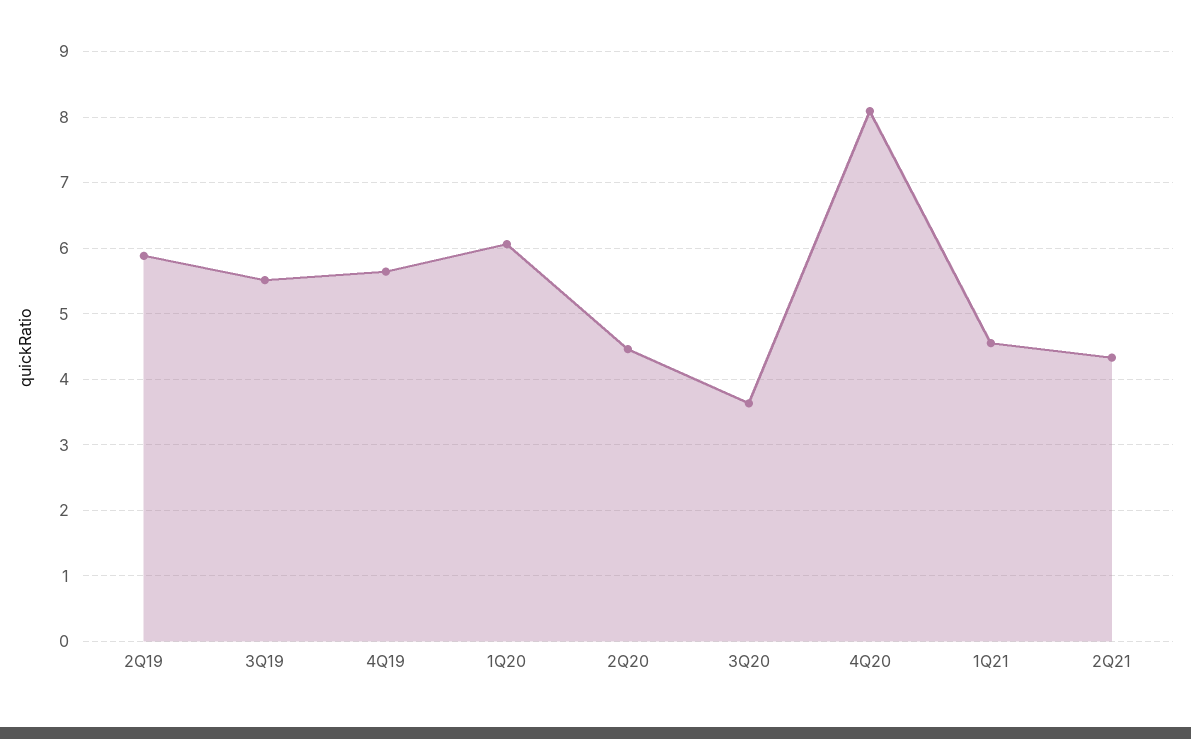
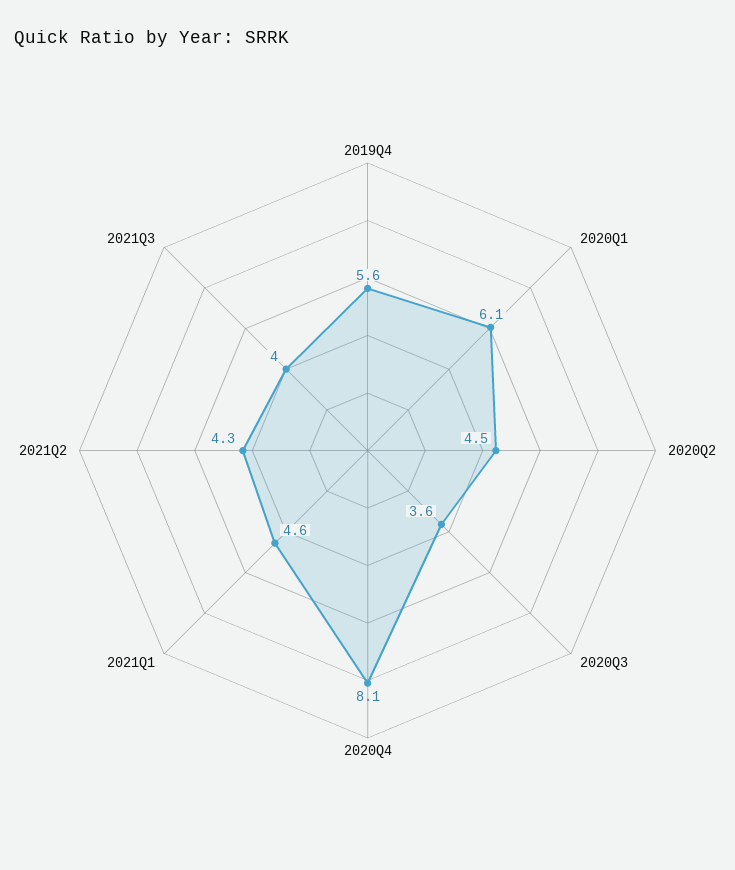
2Q19: 5.9 -> none
3Q19: 5.5 -> none
2021Q3: none -> 4

